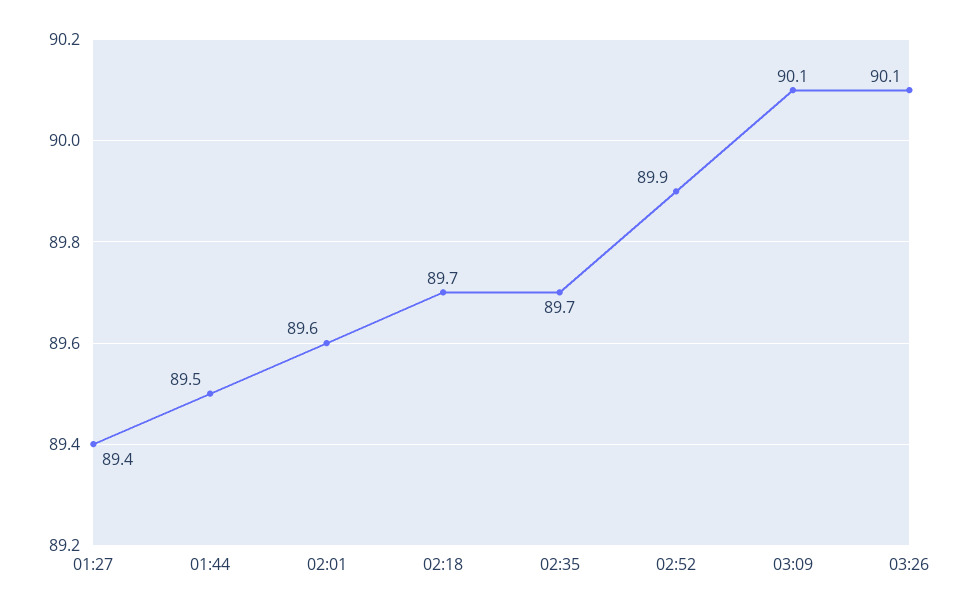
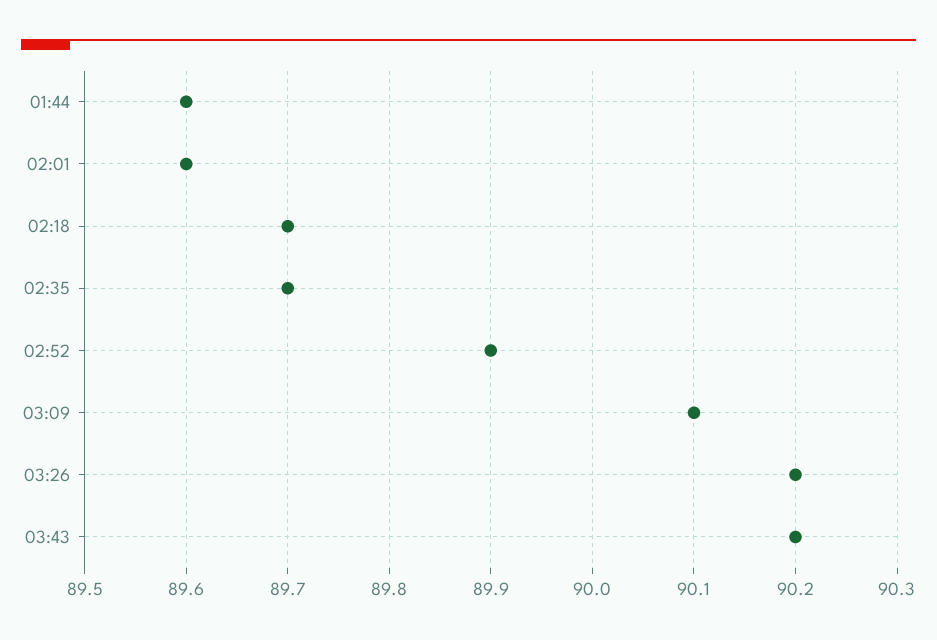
01:27: 89.4 -> none
01:44: 89.5 -> 89.6
03:26: 90.1 -> 90.2
03:43: none -> 90.2

